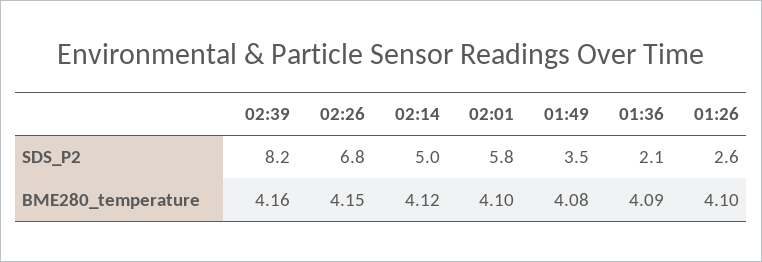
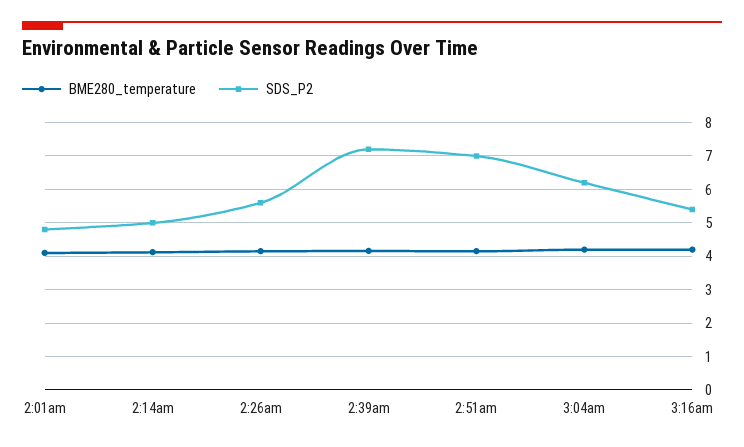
SDS_P2, 02:39: 8.2 -> 7.2
SDS_P2, 02:26: 6.8 -> 5.6
SDS_P2, 02:01: 5.8 -> 4.8
SDS_P2, 01:49: 3.5 -> none
SDS_P2, 01:36: 2.1 -> none
SDS_P2, 01:26: 2.6 -> none
BME280_temperature, 01:49: 4.08 -> none
BME280_temperature, 01:36: 4.09 -> none
BME280_temperature, 01:26: 4.1 -> none
BME280_temperature, 2:51am: none -> 4.2
SDS_P2, 2:51am: none -> 7
BME280_temperature, 3:04am: none -> 4.2
SDS_P2, 3:04am: none -> 6.2
BME280_temperature, 3:16am: none -> 4.2
SDS_P2, 3:16am: none -> 5.4

